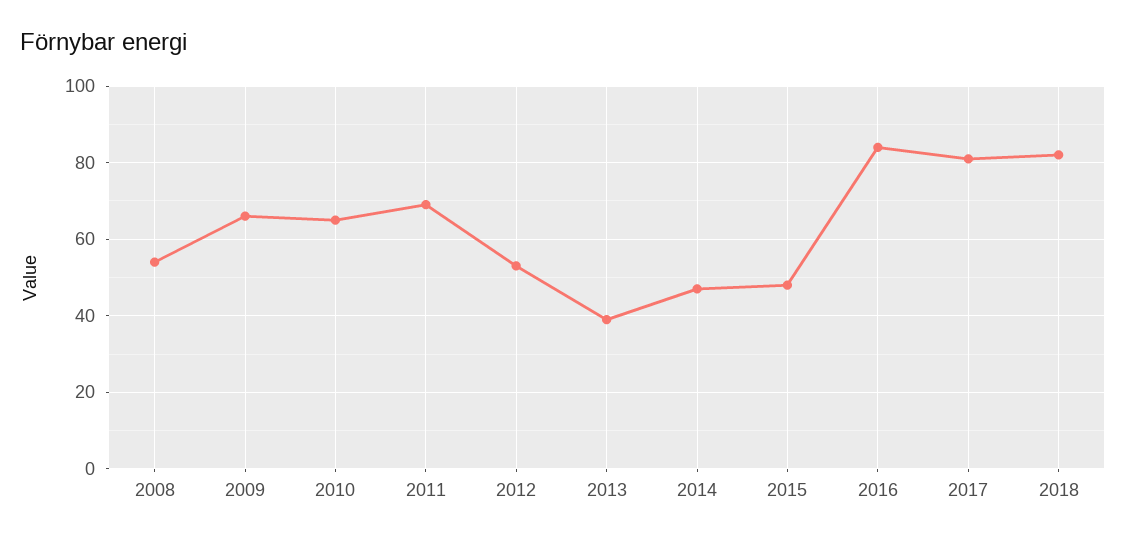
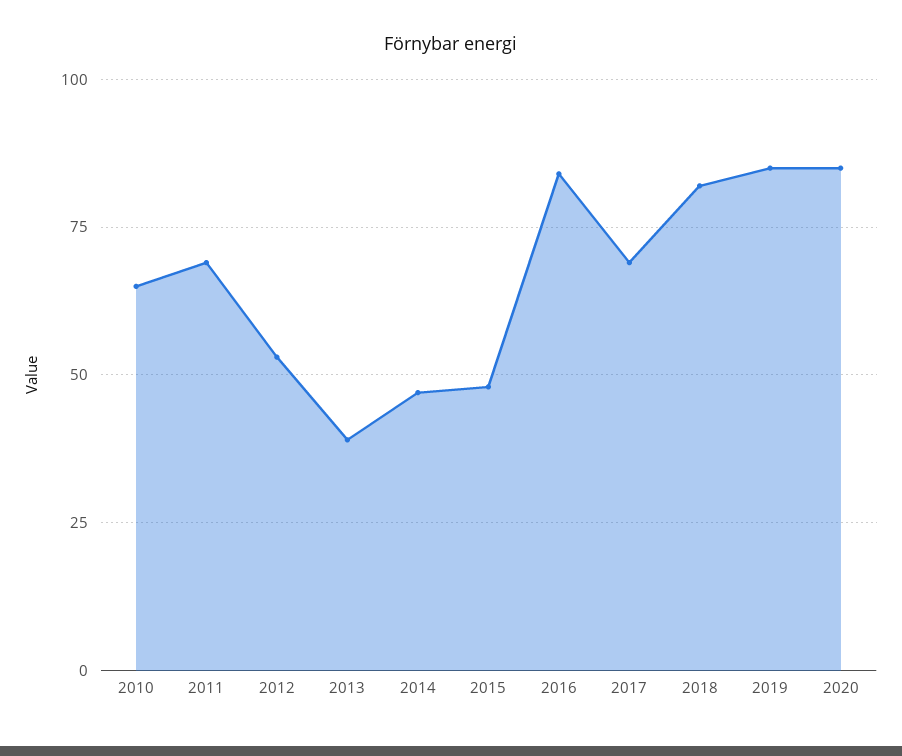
2008: 55 -> none
2009: 65 -> none
2017: 80 -> 70
2019: none -> 85
2020: none -> 85

